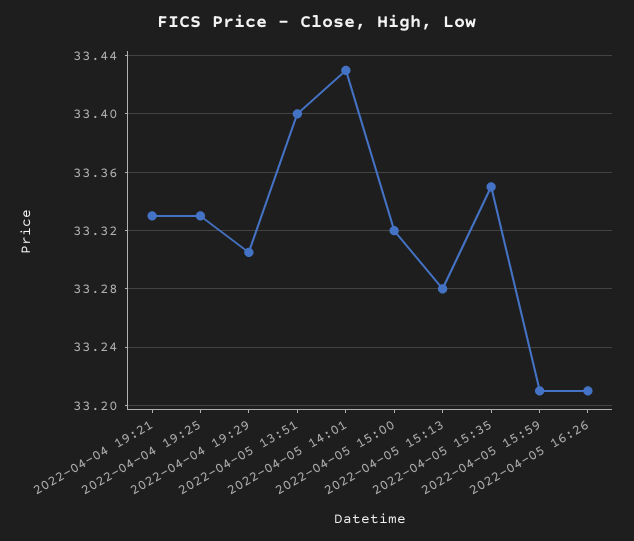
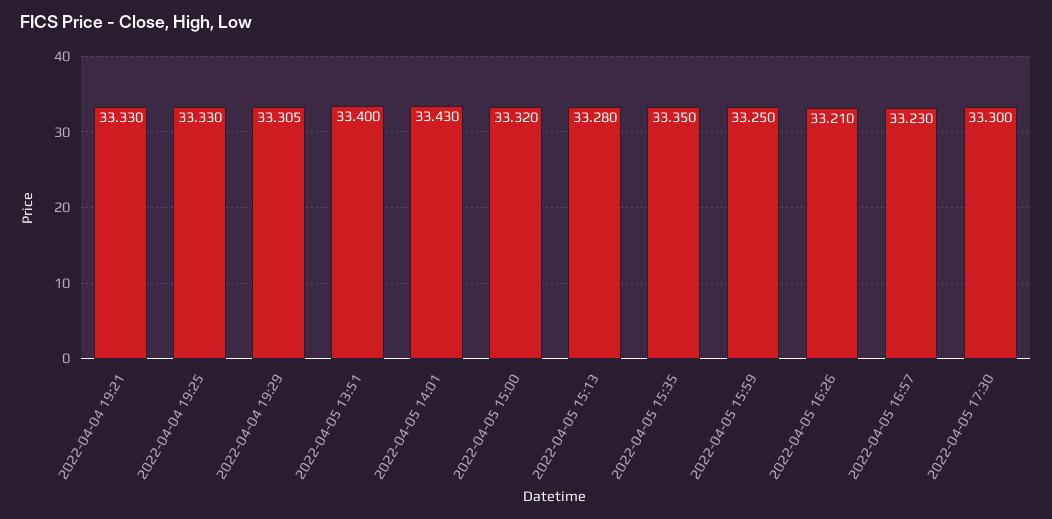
2022-04-05 15:59: 33.21 -> 33.25
2022-04-05 16:57: none -> 33.23
2022-04-05 17:30: none -> 33.3

